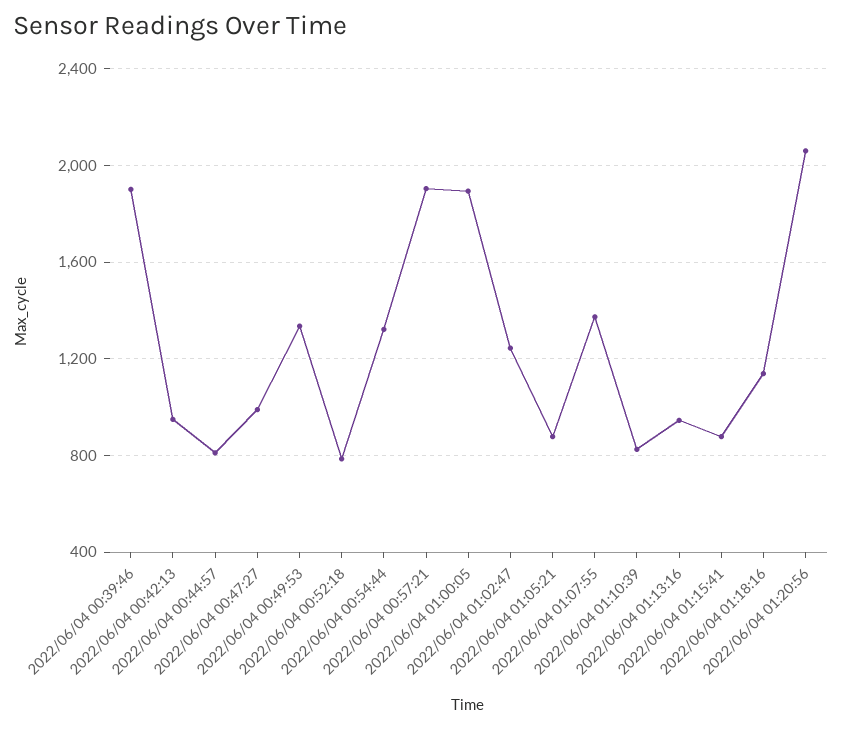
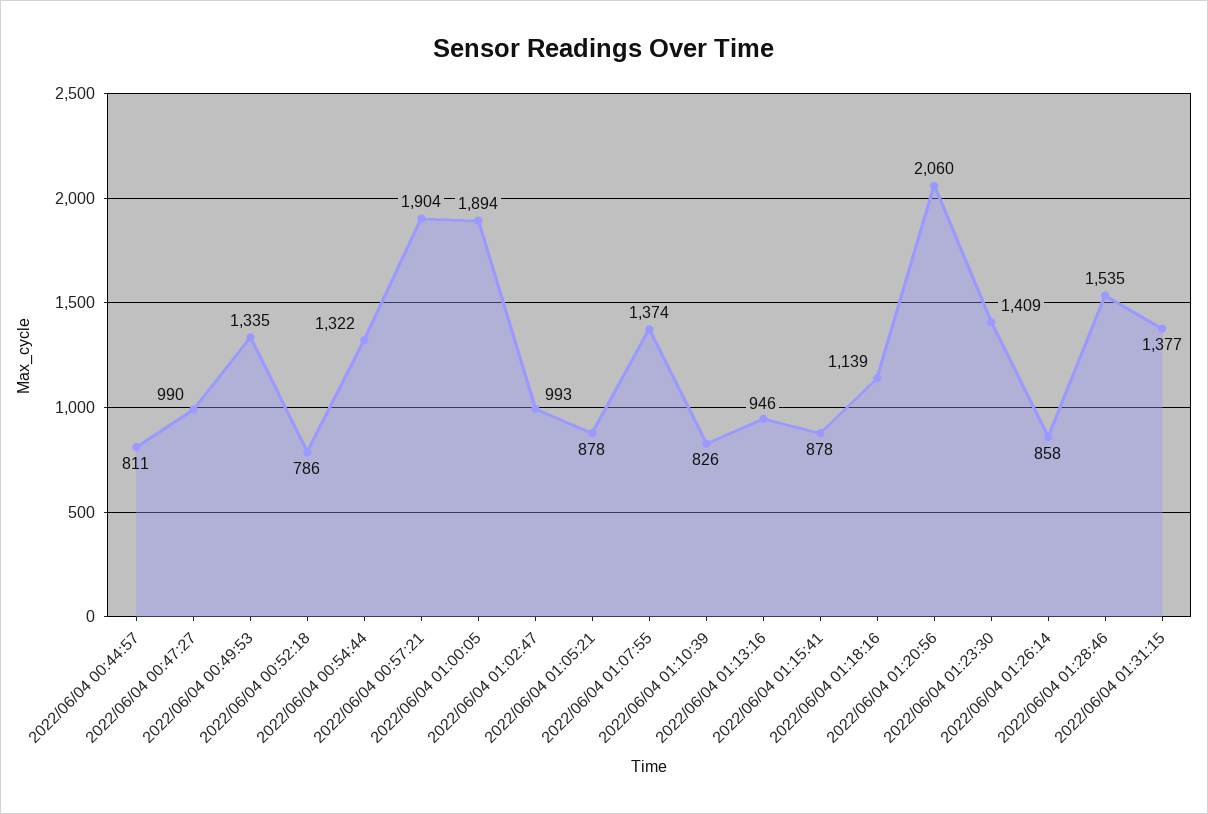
2022/06/04 00:39:46: 1900 -> none
2022/06/04 00:42:13: 950 -> none
2022/06/04 01:02:47: 1250 -> 993
2022/06/04 01:23:30: none -> 1409
2022/06/04 01:26:14: none -> 858
2022/06/04 01:28:46: none -> 1535
2022/06/04 01:31:15: none -> 1377

